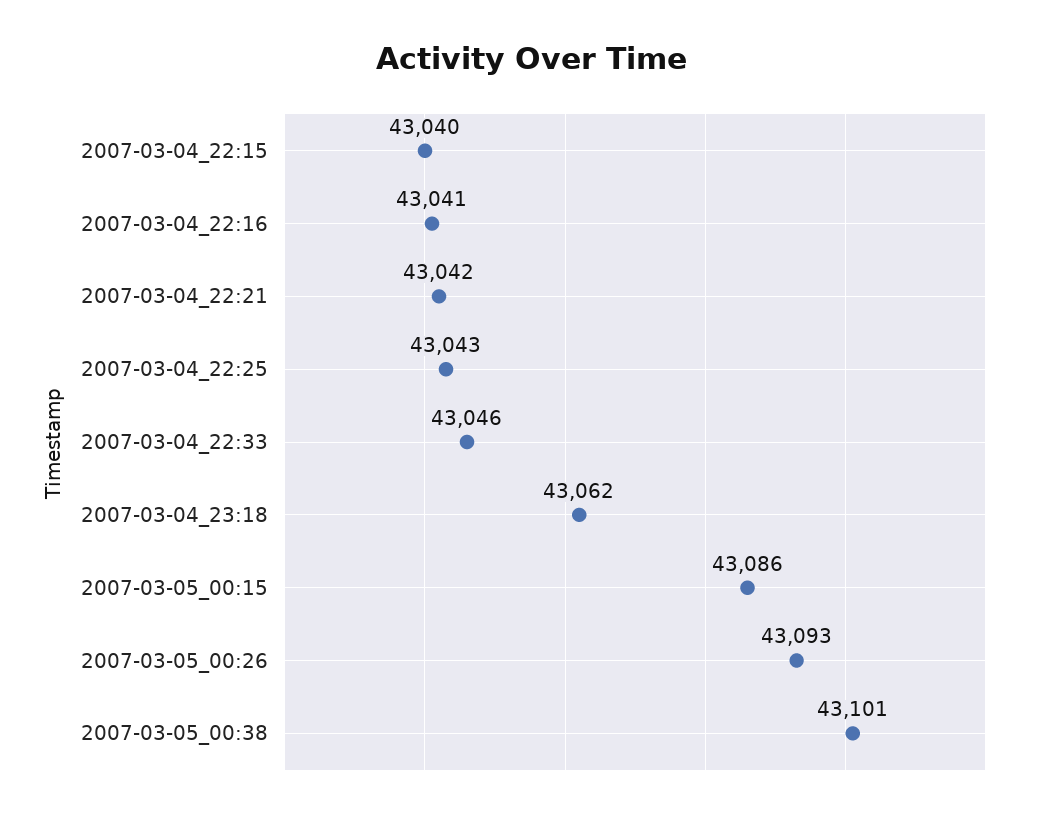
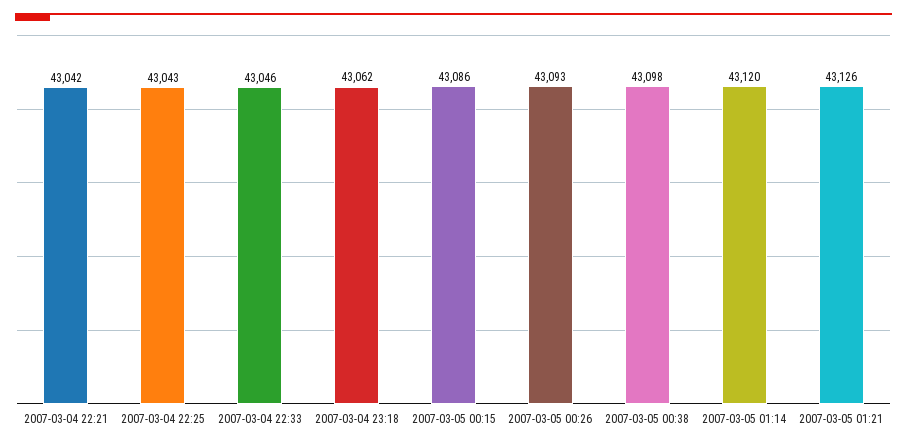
2007-03-04_22:15: 43040 -> none
2007-03-04_22:16: 43041 -> none
2007-03-05_00:38: 43101 -> 43098
2007-03-05 01:14: none -> 43120
2007-03-05 01:21: none -> 43126

